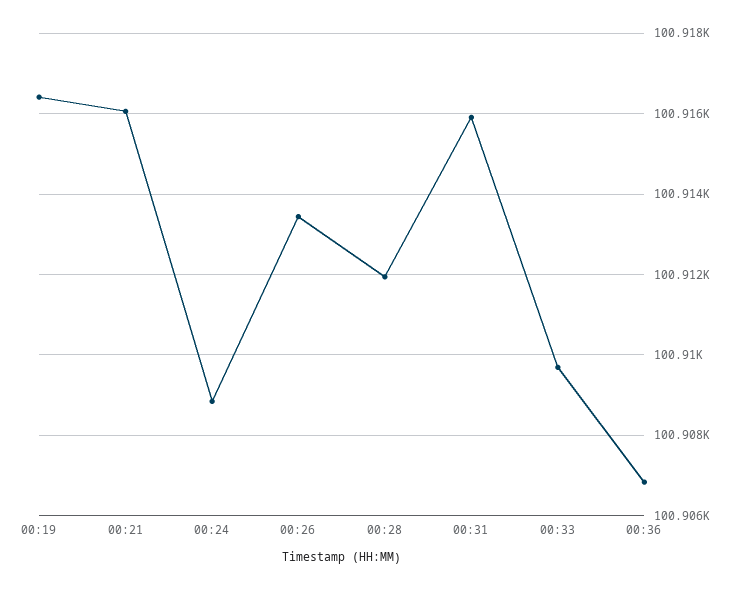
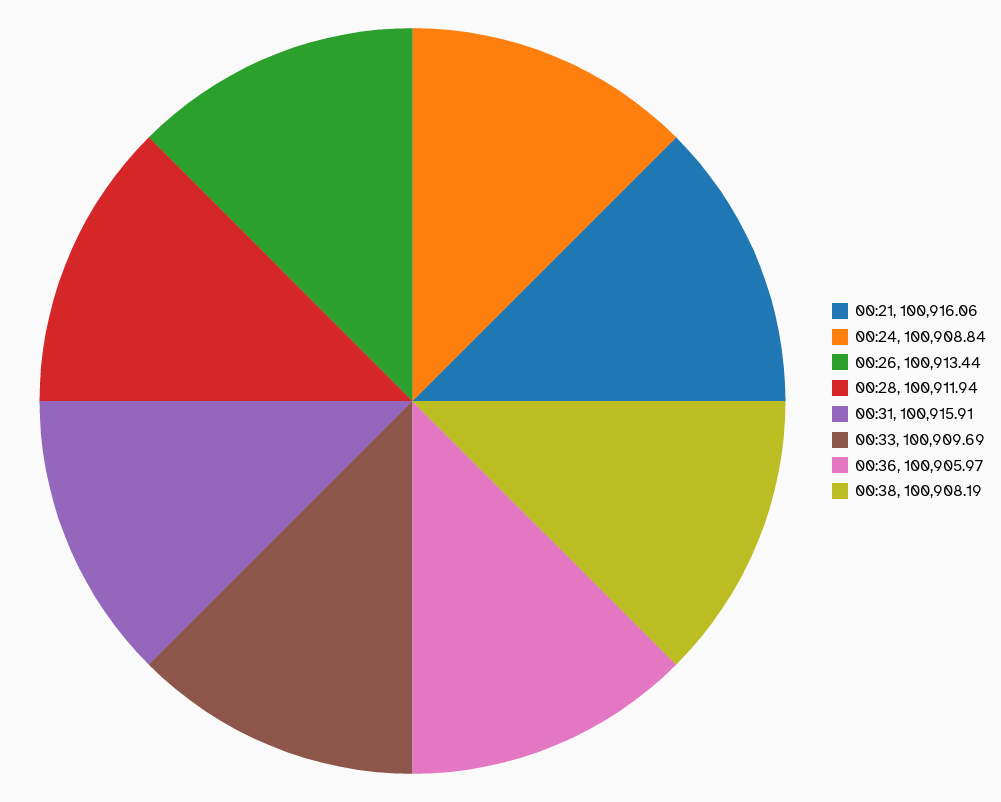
00:19: 100916.4 -> none
00:36: 100906.8 -> 100905.97
00:38: none -> 100908.19

